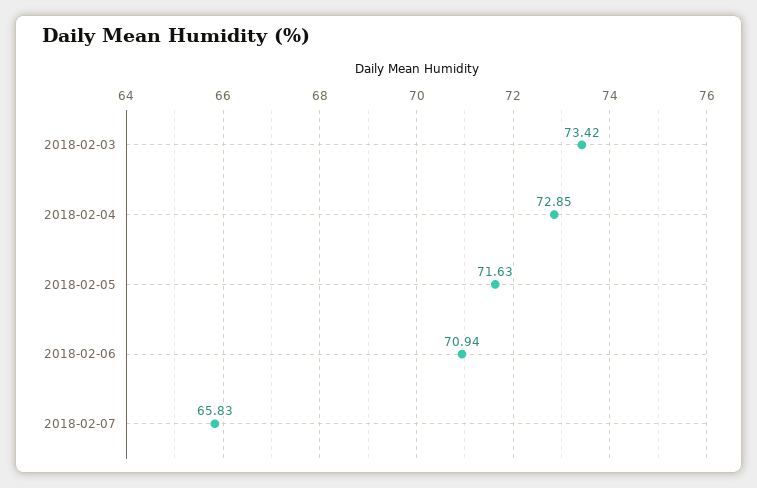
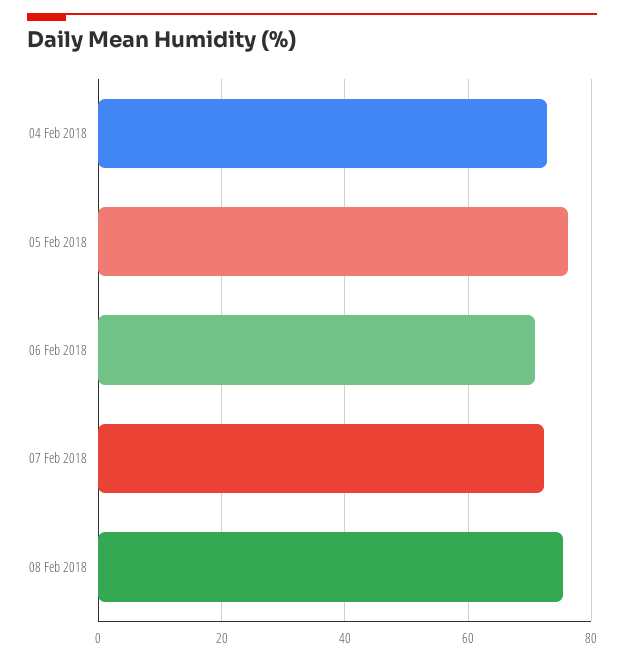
2018-02-03: 73.42 -> none
2018-02-05: 71.63 -> 76
2018-02-07: 65.83 -> 72
08 Feb 2018: none -> 76

